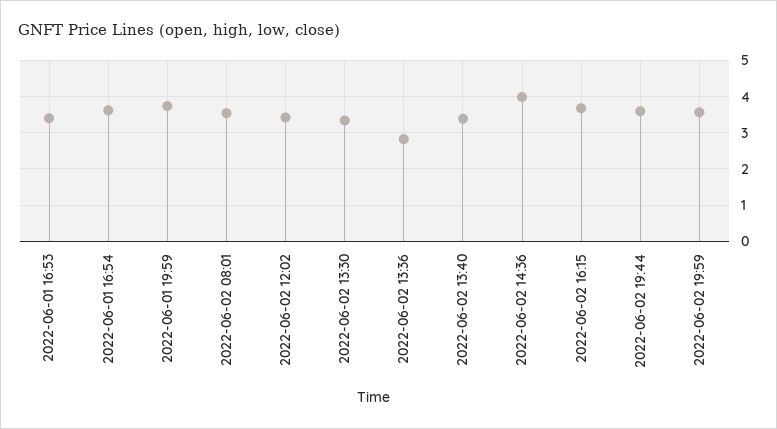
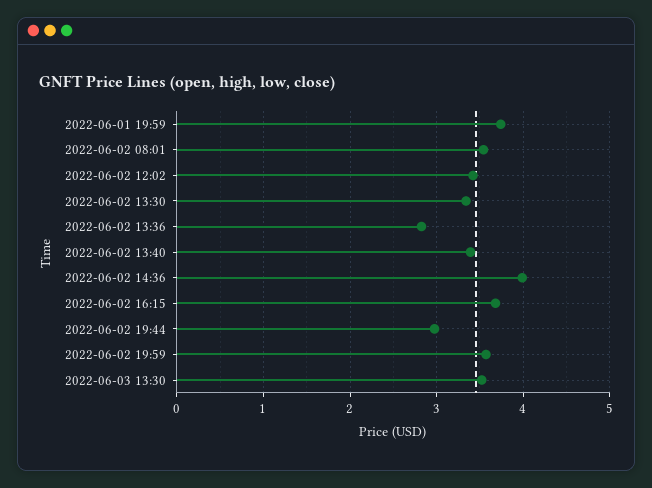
2022-06-01 16:53: 3.4 -> none
2022-06-01 16:54: 3.6 -> none
2022-06-02 19:44: 3.6 -> 3
2022-06-03 13:30: none -> 3.5

